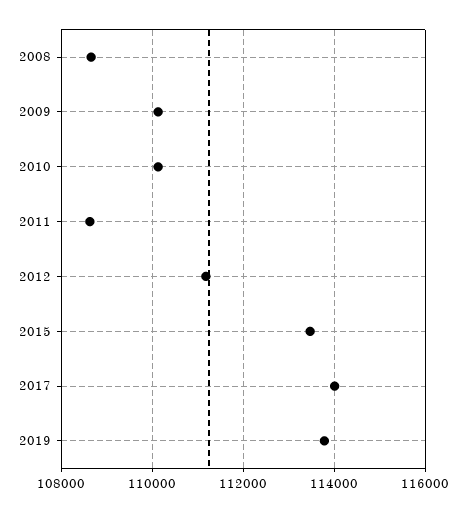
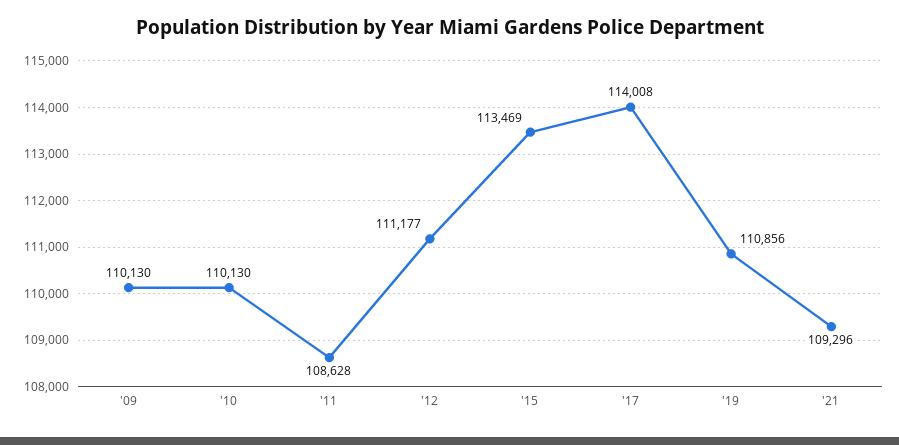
2008: 108600 -> none
2019: 113800 -> 110856
'21: none -> 109296

